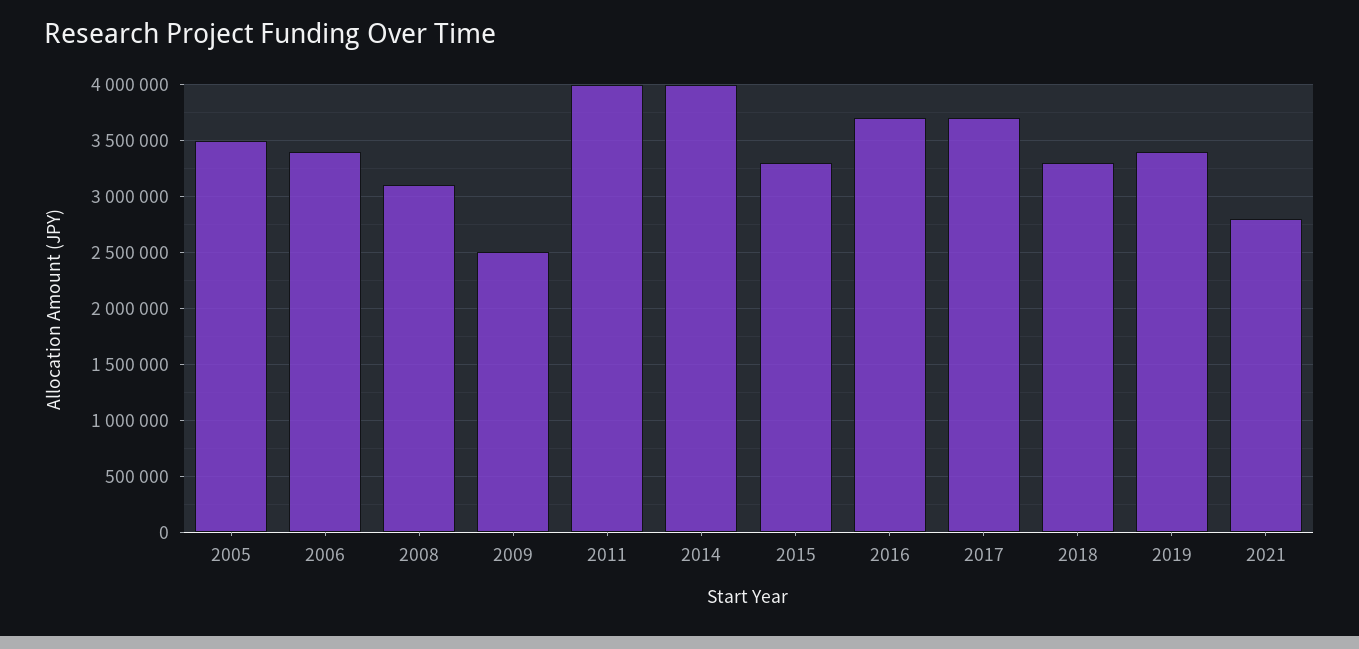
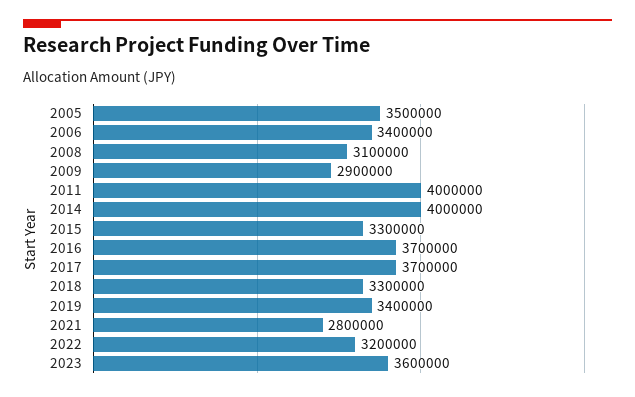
2009: 2500000 -> 2900000
2022: none -> 3200000
2023: none -> 3600000

